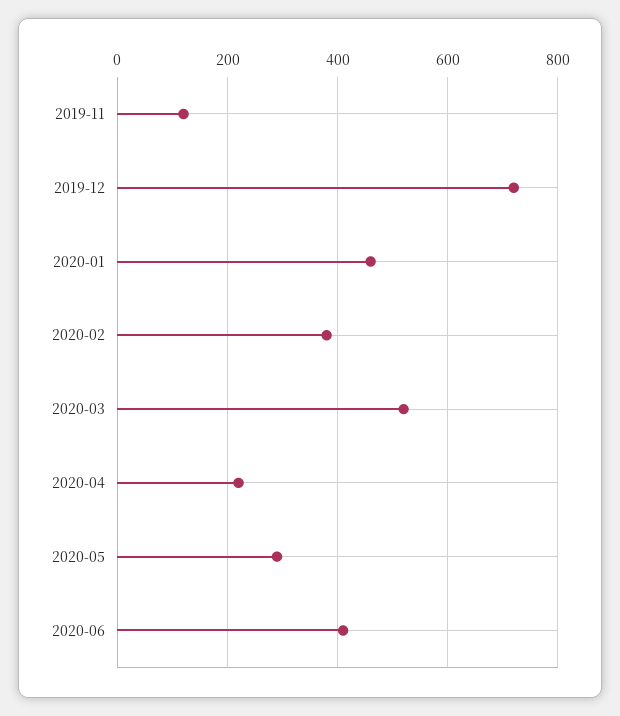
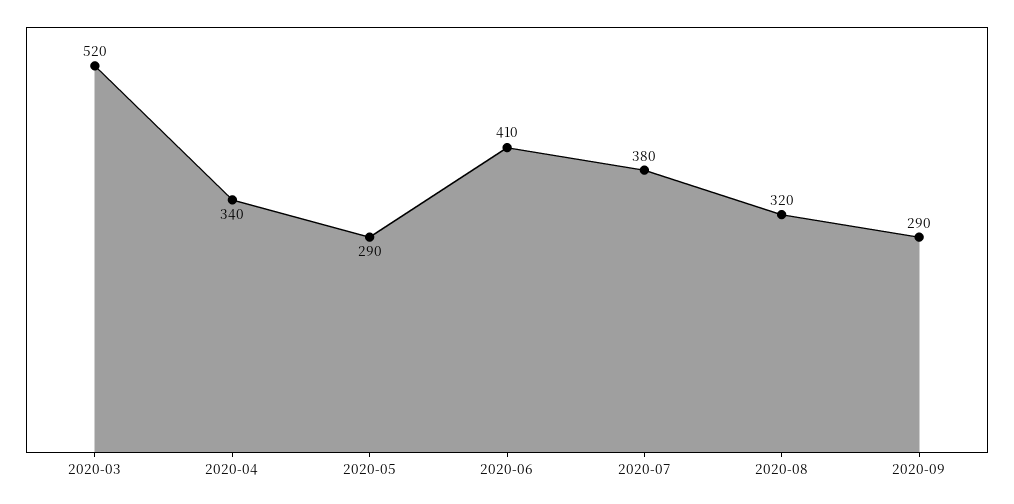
2019-11: 120 -> none
2019-12: 720 -> none
2020-01: 460 -> none
2020-02: 380 -> none
2020-04: 220 -> 340
2020-07: none -> 380
2020-08: none -> 320
2020-09: none -> 290

